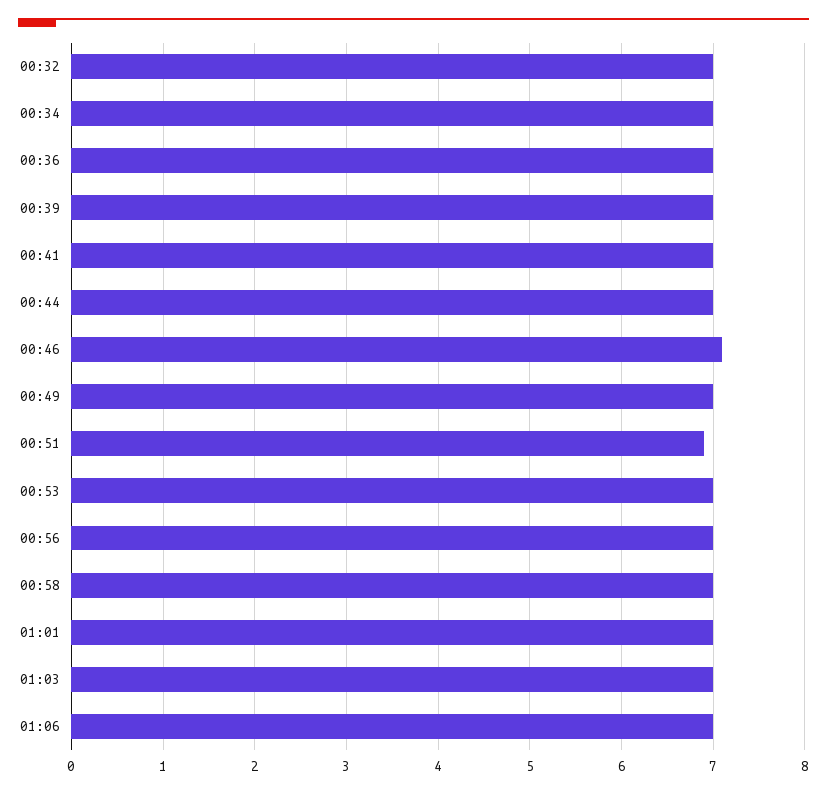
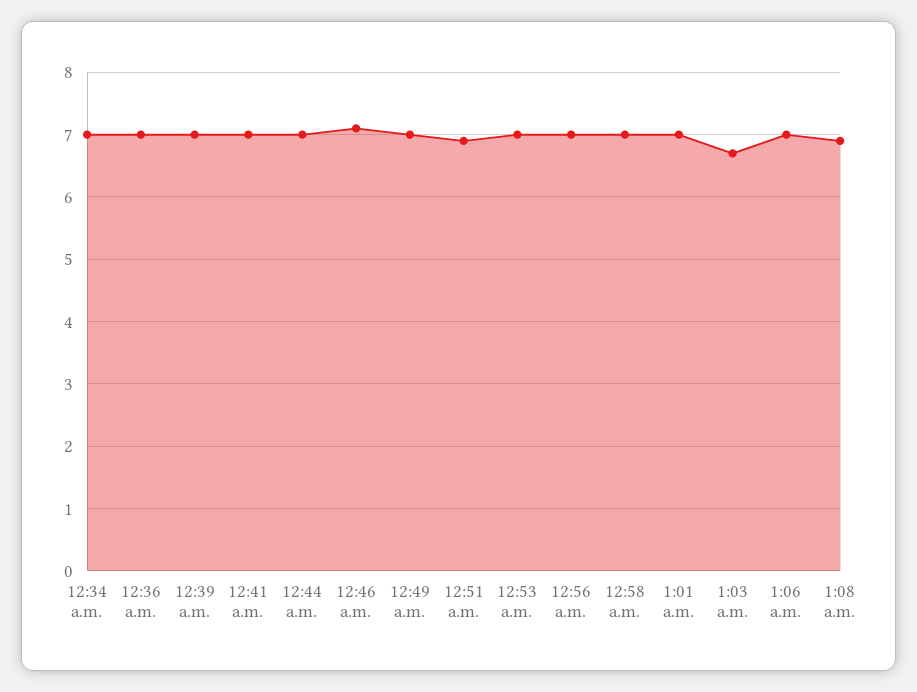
00:32: 7 -> none
01:03: 7 -> 6.7
1:08 a.m.: none -> 6.9

